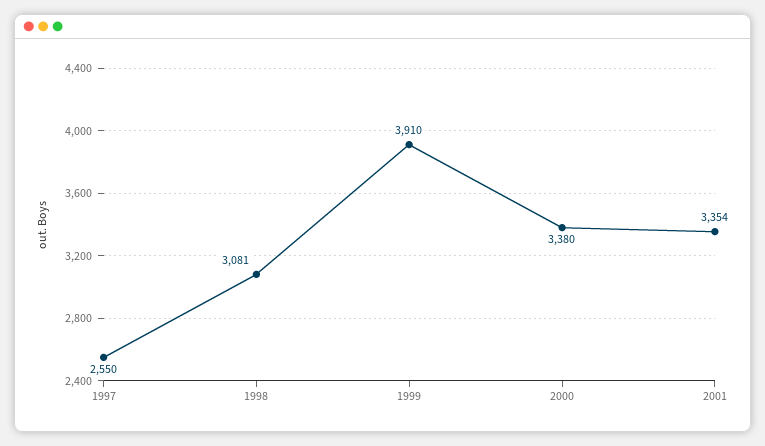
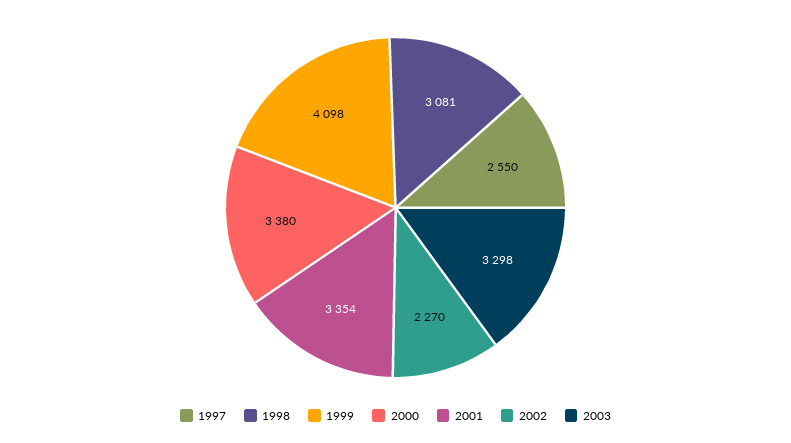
1999: 3910 -> 4098
2002: none -> 2270
2003: none -> 3298

